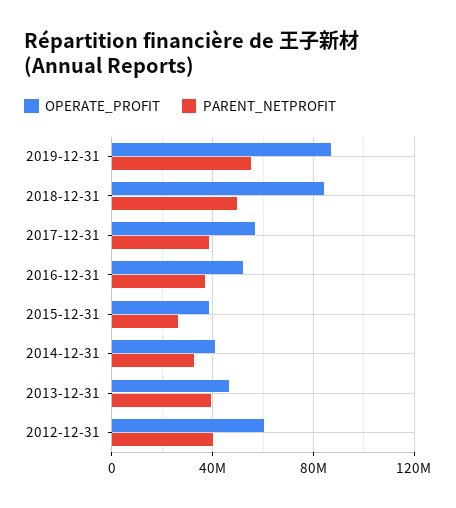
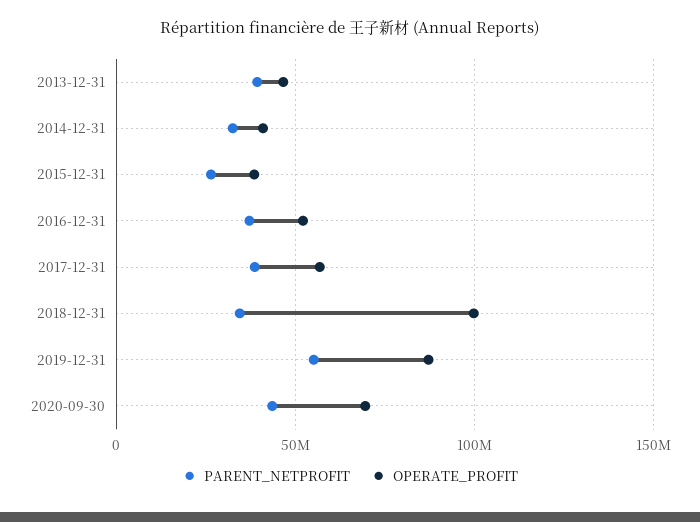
OPERATE_PROFIT, 2018-12-31: 85000000 -> 100000000
PARENT_NETPROFIT, 2018-12-31: 50000000 -> 35000000
OPERATE_PROFIT, 2012-12-31: 60000000 -> none
PARENT_NETPROFIT, 2012-12-31: 40000000 -> none
PARENT_NETPROFIT, 2020-09-30: none -> 45000000
OPERATE_PROFIT, 2020-09-30: none -> 70000000

